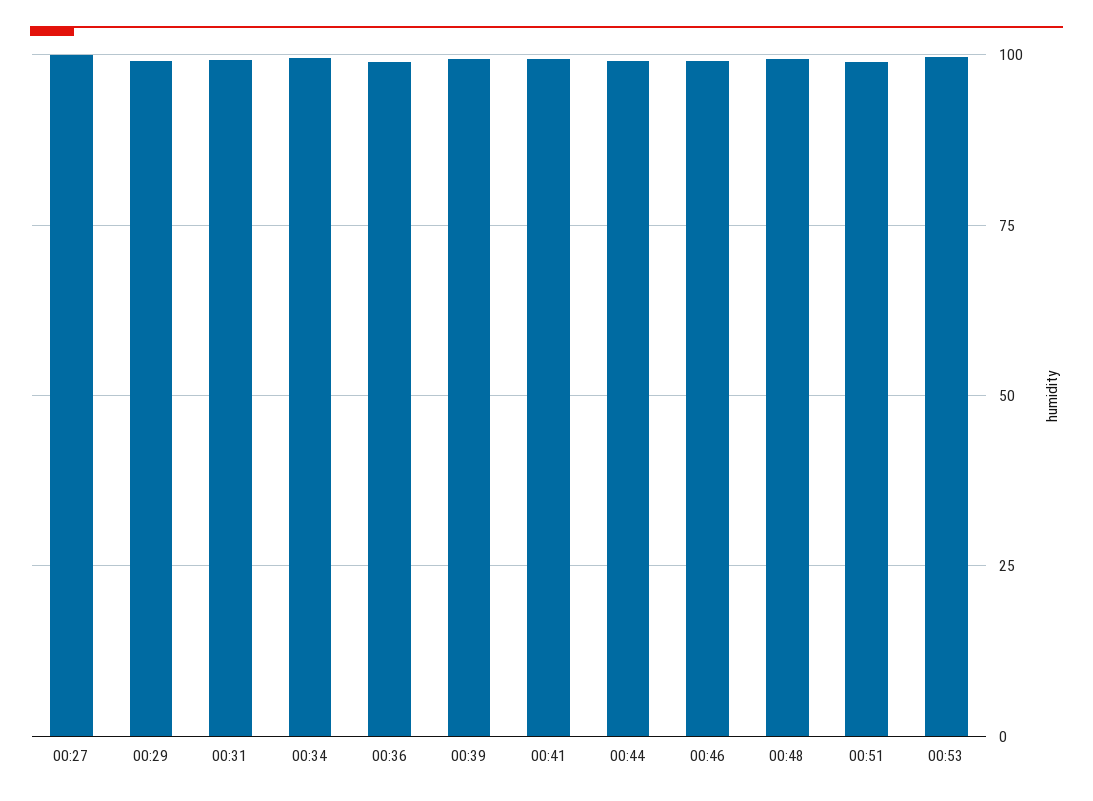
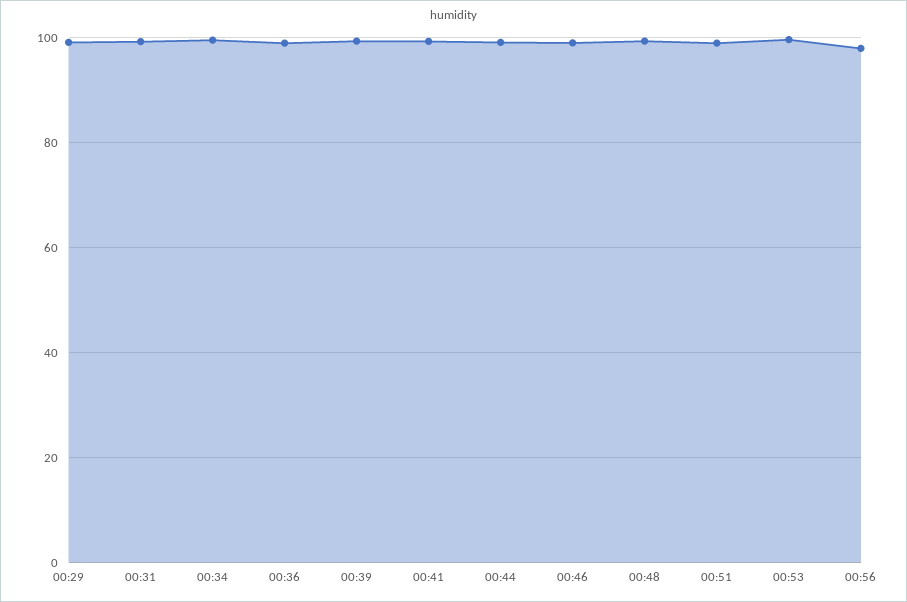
00:27: 100 -> none
00:56: none -> 98

